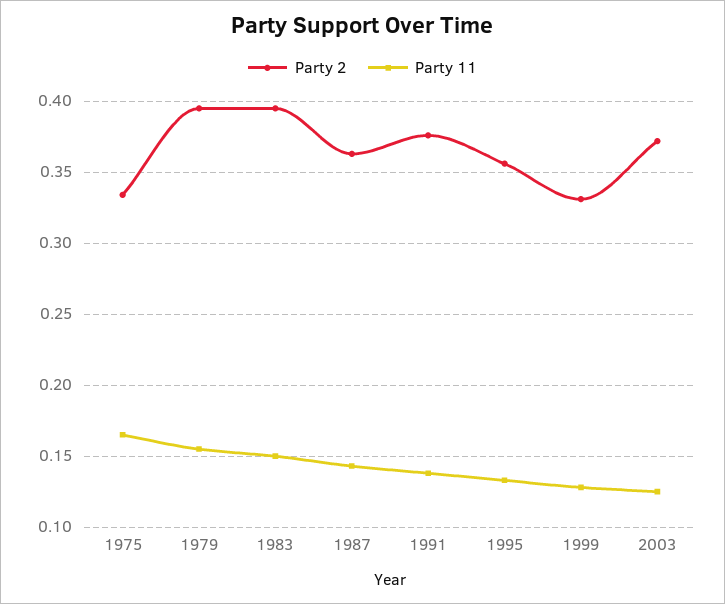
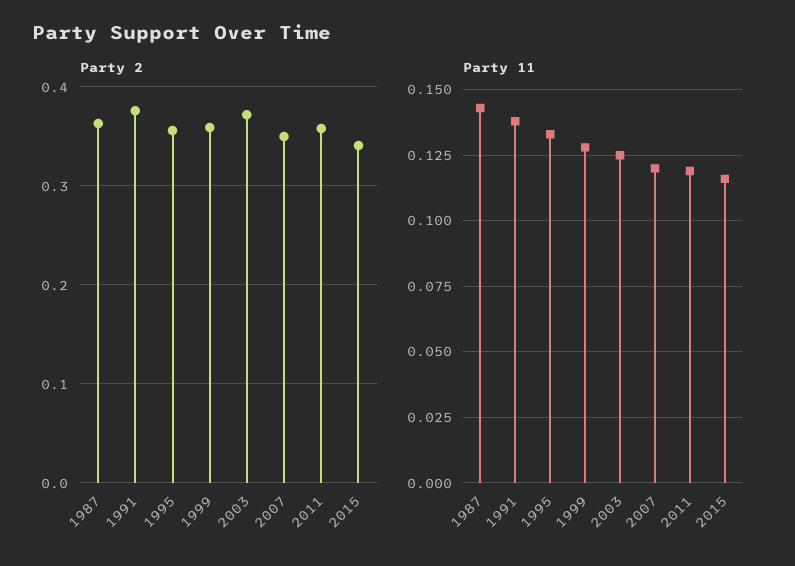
Party 2, 1975: 0.335 -> none
Party 11, 1975: 0.165 -> none
Party 2, 1979: 0.395 -> none
Party 11, 1979: 0.155 -> none
Party 2, 1983: 0.395 -> none
Party 11, 1983: 0.15 -> none
Party 2, 1999: 0.33 -> 0.36
Party 2, 2007: none -> 0.35
Party 2, 2011: none -> 0.36
Party 2, 2015: none -> 0.34
Party 11, 2007: none -> 0.12
Party 11, 2011: none -> 0.12
Party 11, 2015: none -> 0.115

